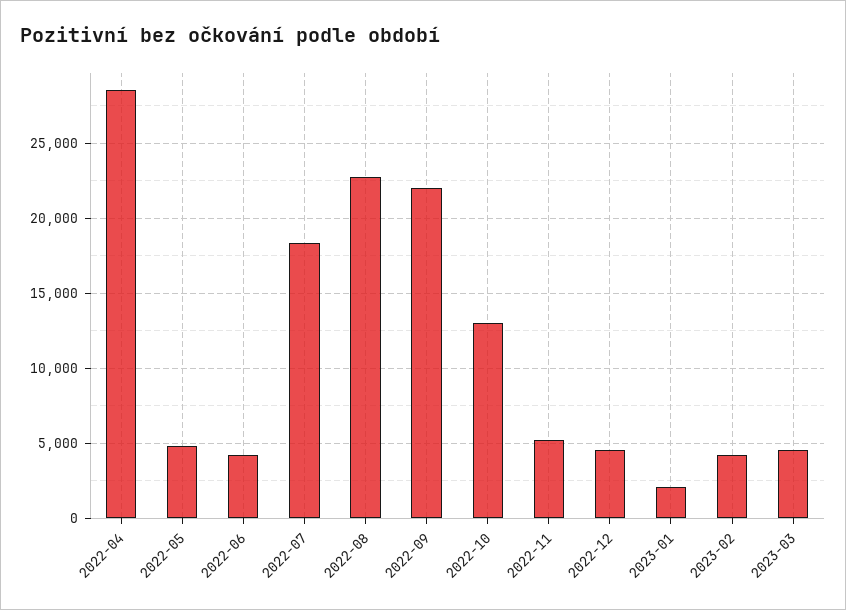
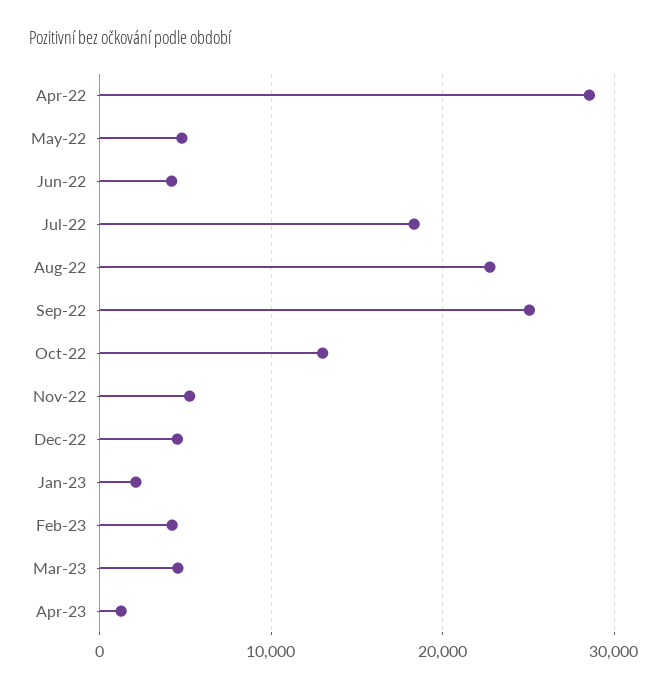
2022-09: 22000 -> 25000
Apr-23: none -> 1000

